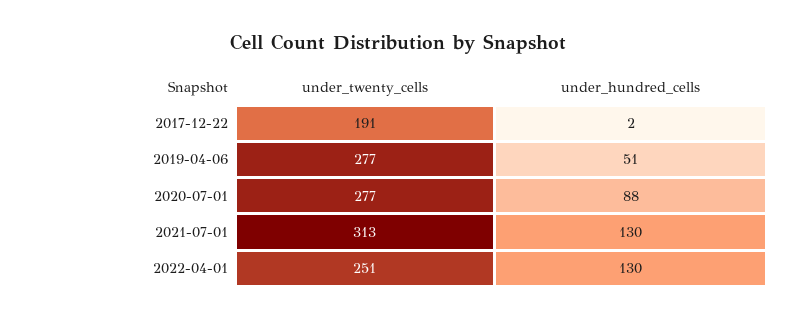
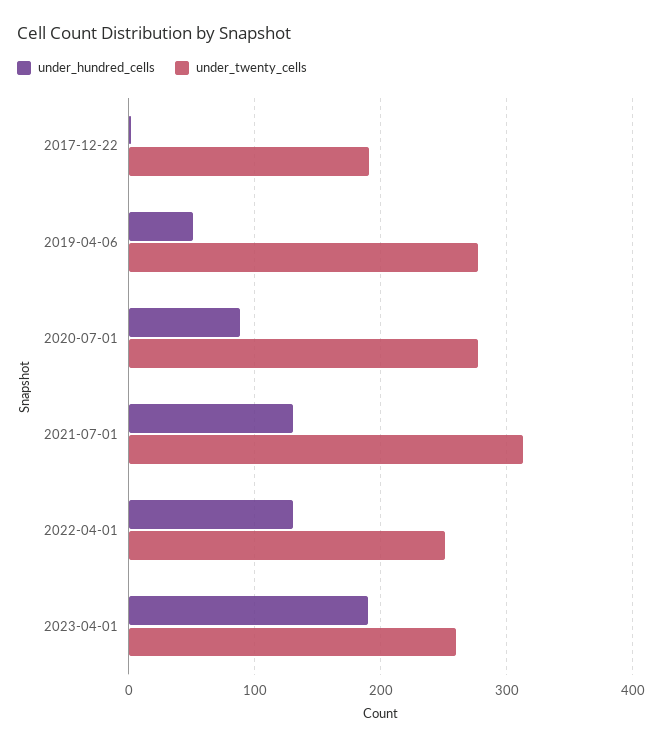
under_hundred_cells, 2023-04-01: none -> 190
under_twenty_cells, 2023-04-01: none -> 260

